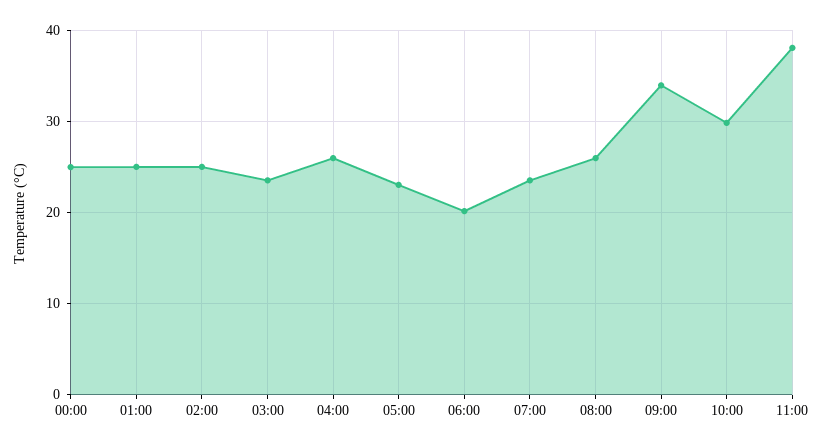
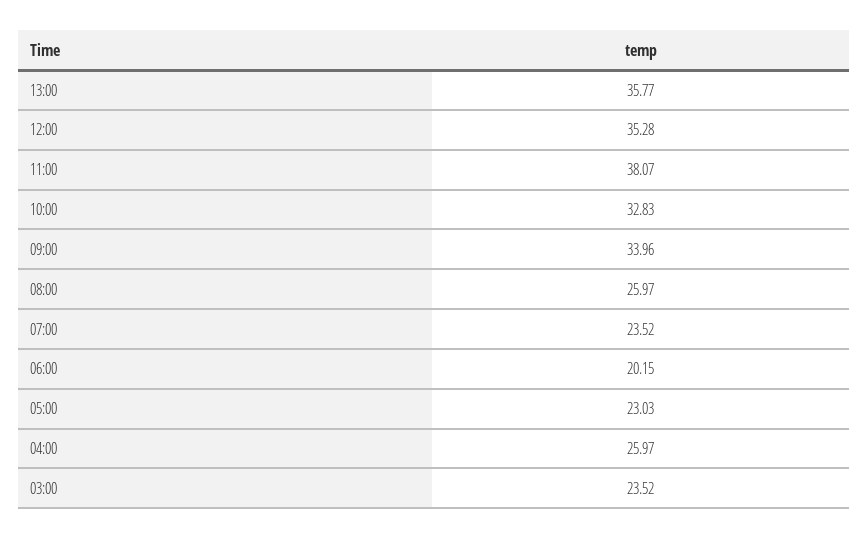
00:00: 25 -> none
01:00: 25 -> none
02:00: 25 -> none
10:00: 30 -> 32.83
13:00: none -> 35.77
12:00: none -> 35.28

